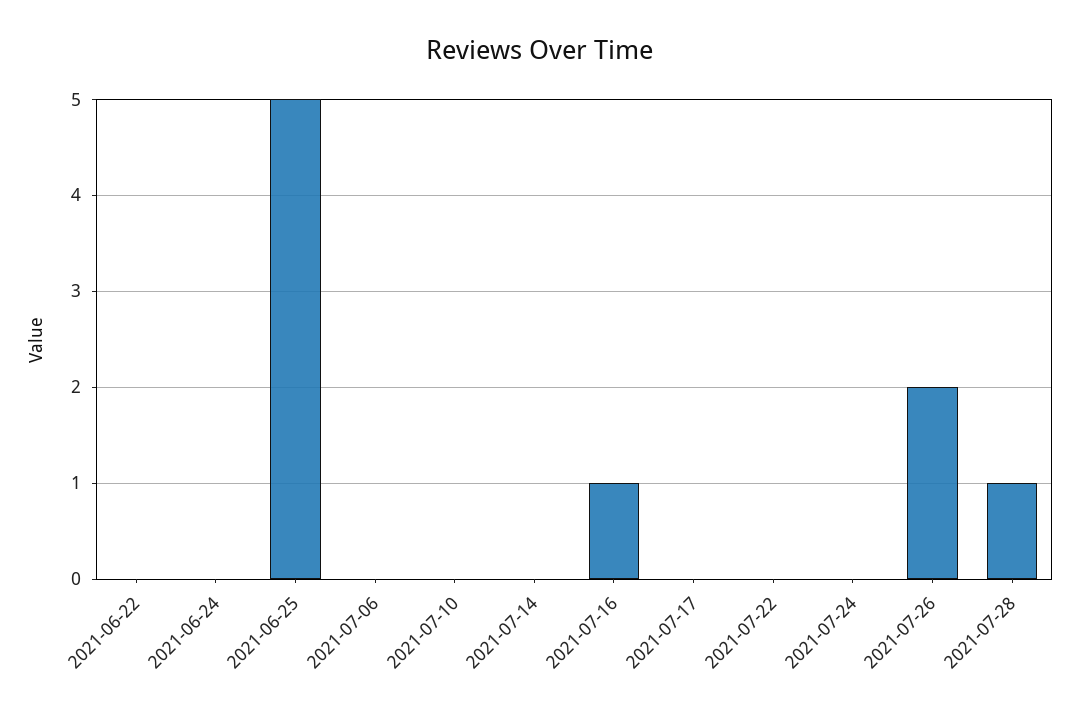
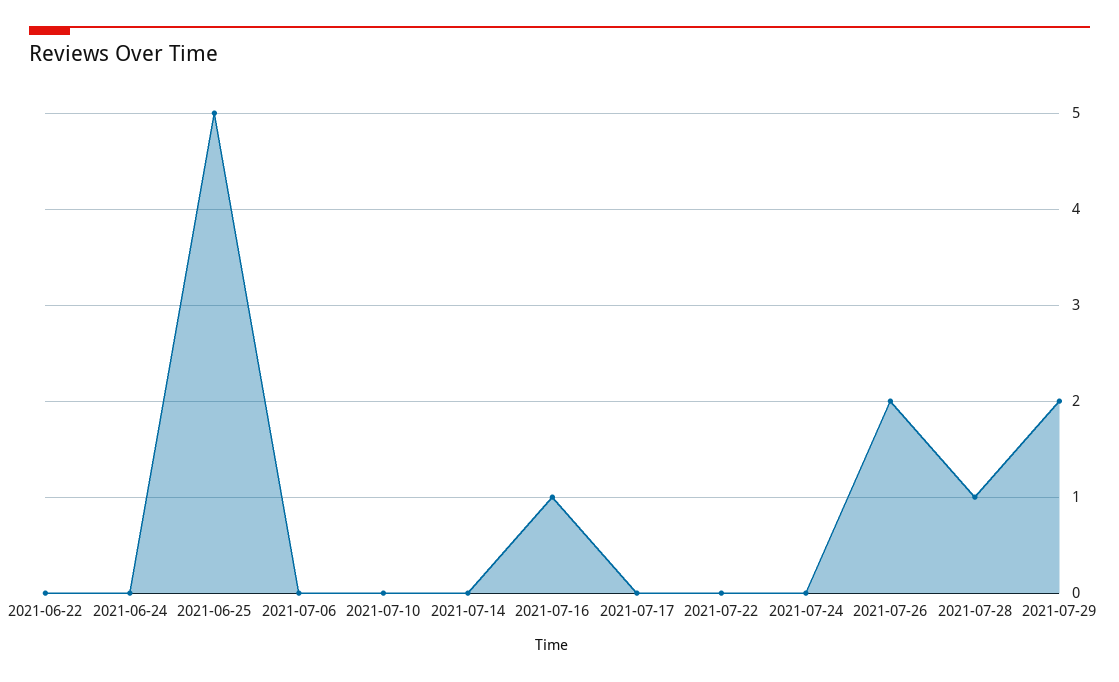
2021-07-29: none -> 2

